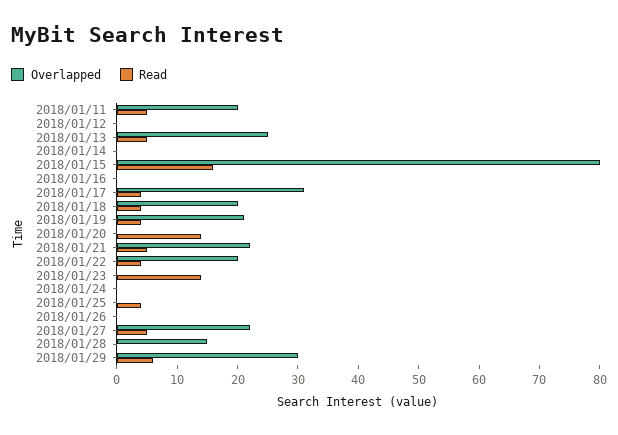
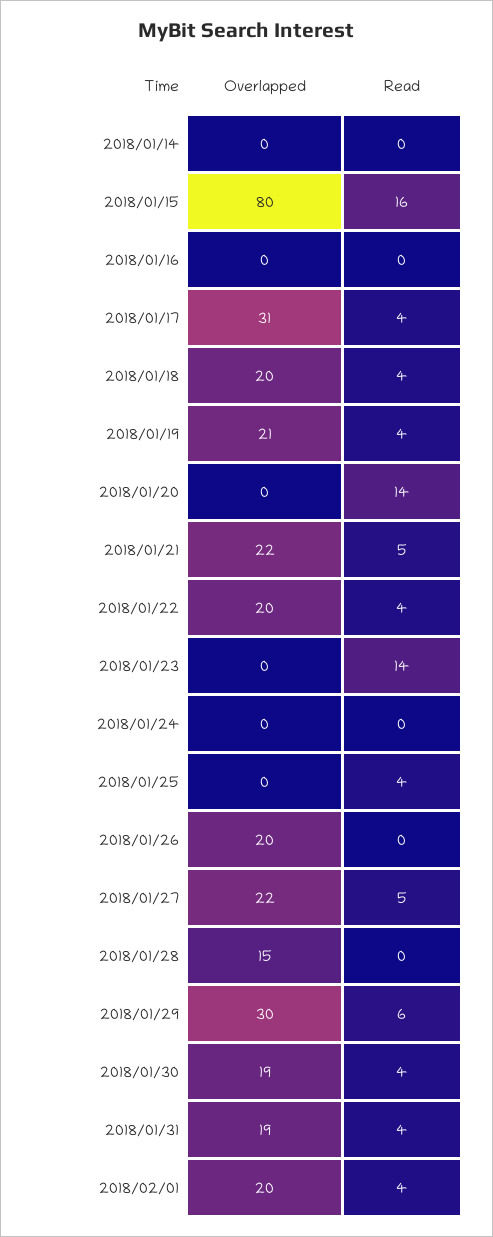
Overlapped, 2018/01/11: 20 -> none
Read, 2018/01/11: 5 -> none
Overlapped, 2018/01/12: 0 -> none
Read, 2018/01/12: 0 -> none
Overlapped, 2018/01/13: 25 -> none
Read, 2018/01/13: 5 -> none
Overlapped, 2018/01/26: 0 -> 20
Overlapped, 2018/01/30: none -> 19
Read, 2018/01/30: none -> 4
Overlapped, 2018/01/31: none -> 19
Read, 2018/01/31: none -> 4
Overlapped, 2018/02/01: none -> 20
Read, 2018/02/01: none -> 4

